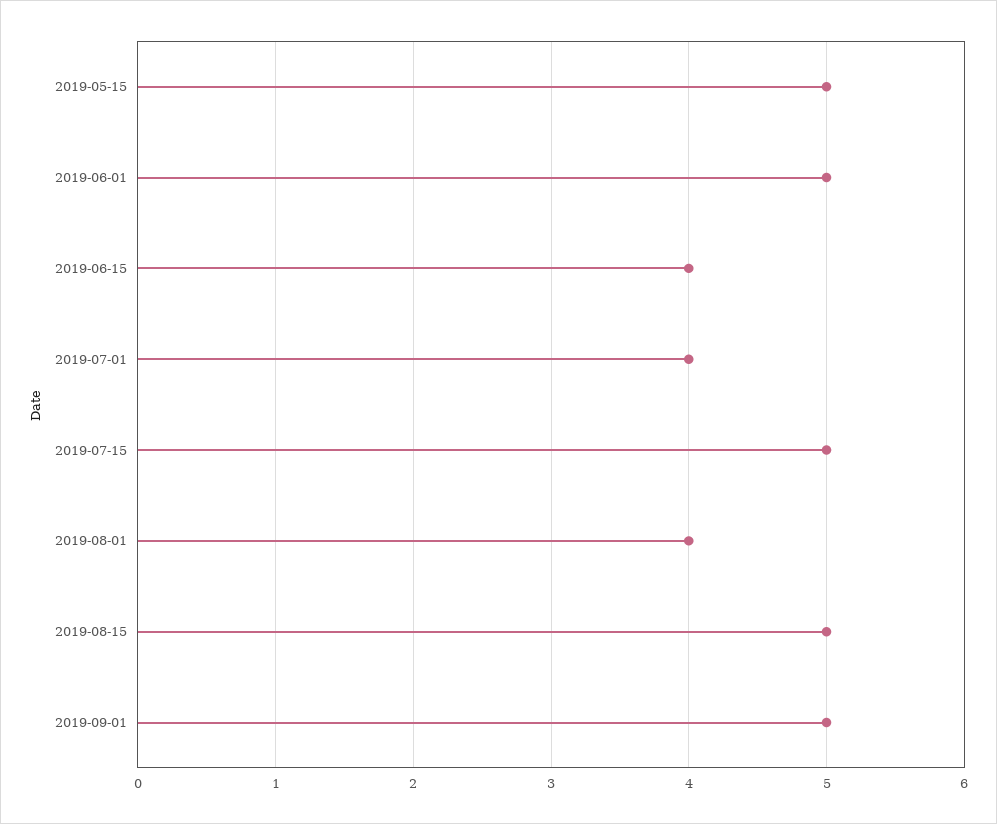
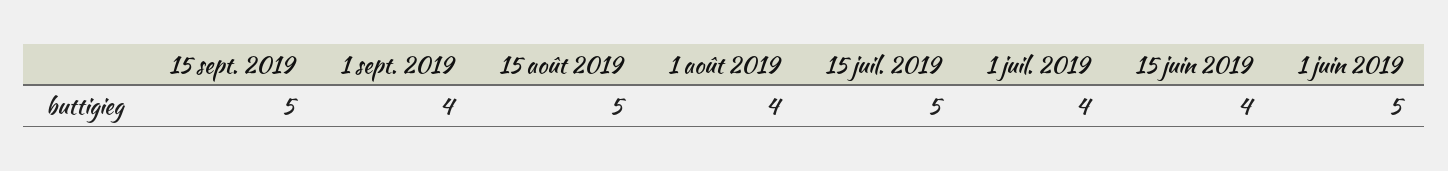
2019-05-15: 5 -> none
2019-09-01: 5 -> 4
15 sept. 2019: none -> 5

